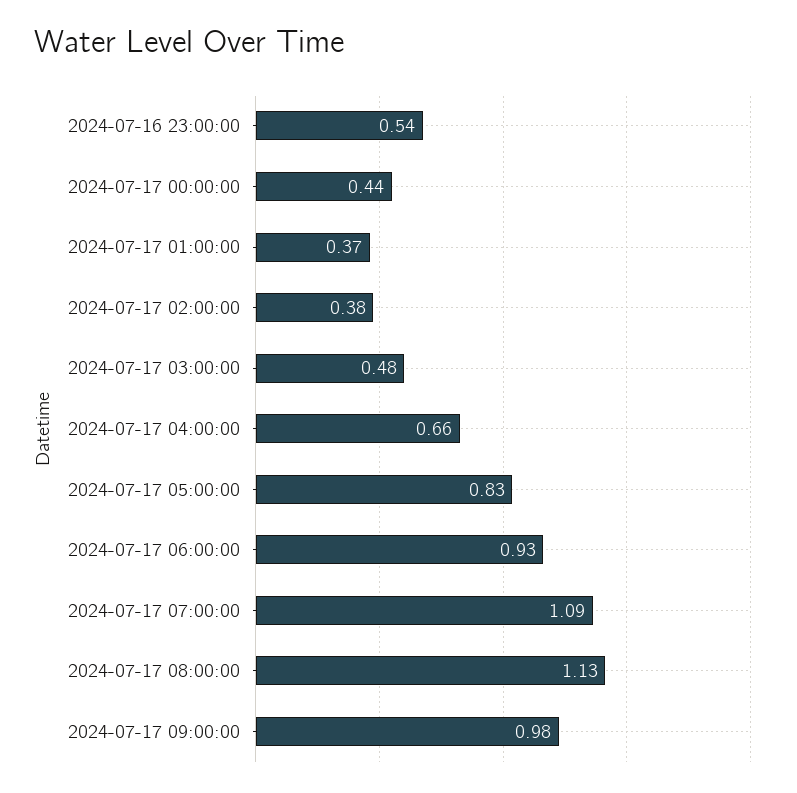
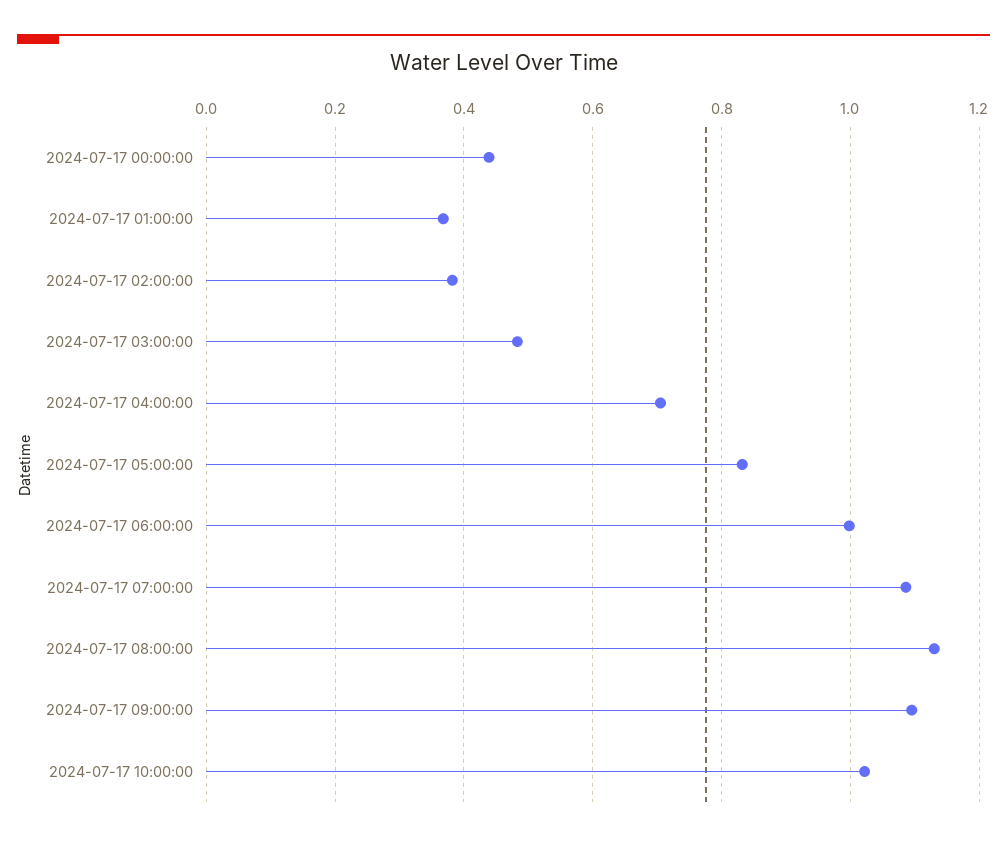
2024-07-16 23:00:00: 0.54 -> none
2024-07-17 04:00:00: 0.66 -> 0.7
2024-07-17 06:00:00: 0.93 -> 1
2024-07-17 09:00:00: 0.98 -> 1.1
2024-07-17 10:00:00: none -> 1.02

